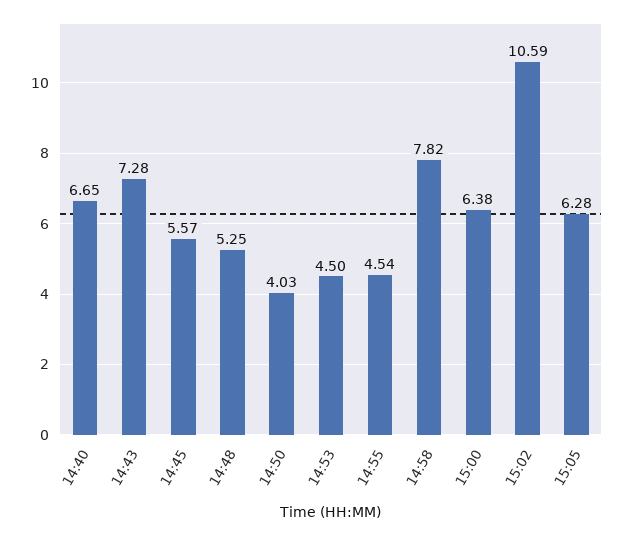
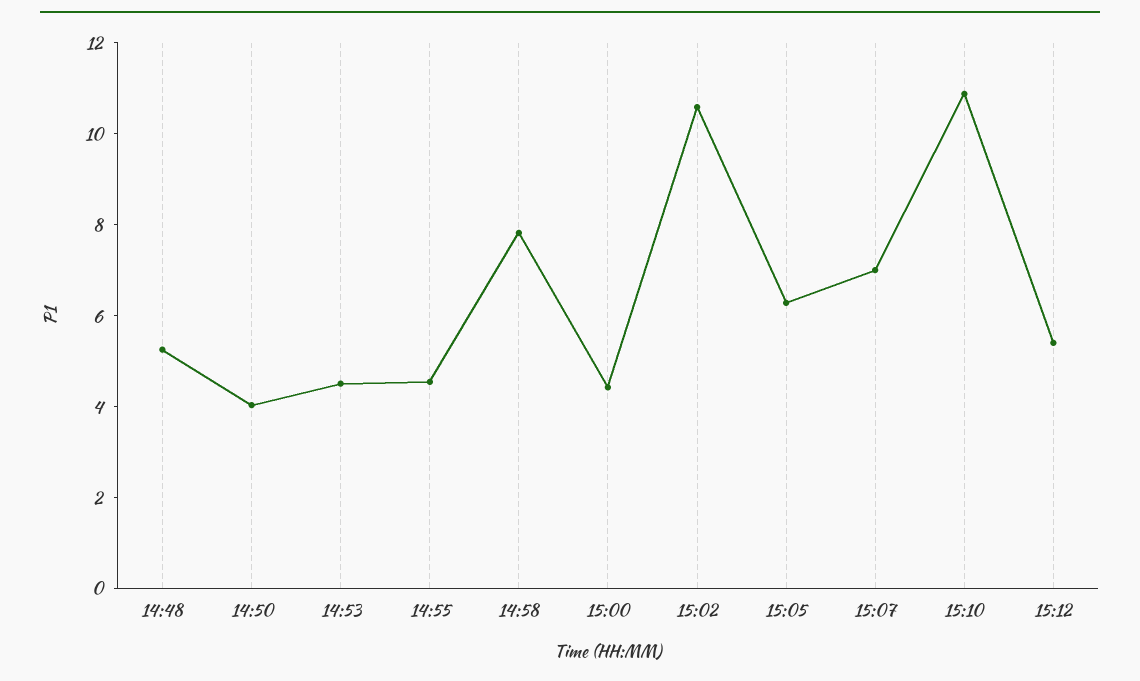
14:40: 6.65 -> none
14:43: 7.28 -> none
14:45: 5.57 -> none
15:00: 6.38 -> 4.5
15:07: none -> 7
15:10: none -> 11
15:12: none -> 5.5

